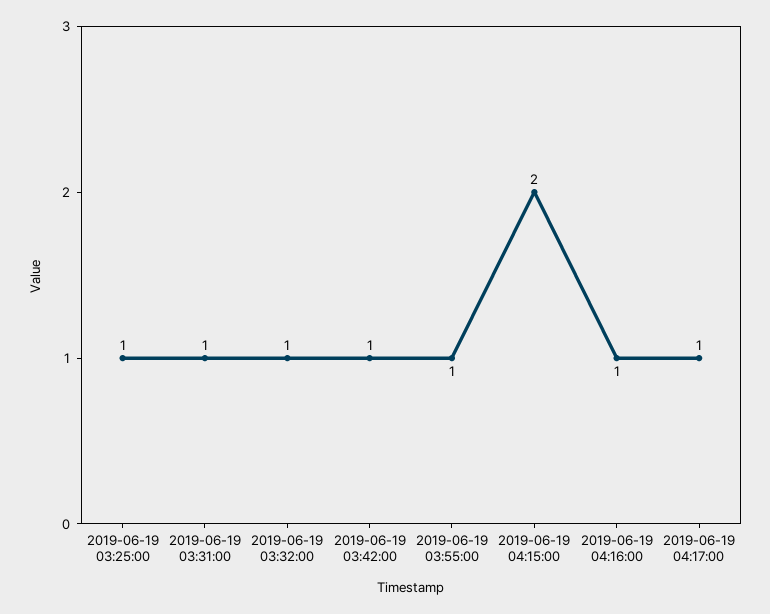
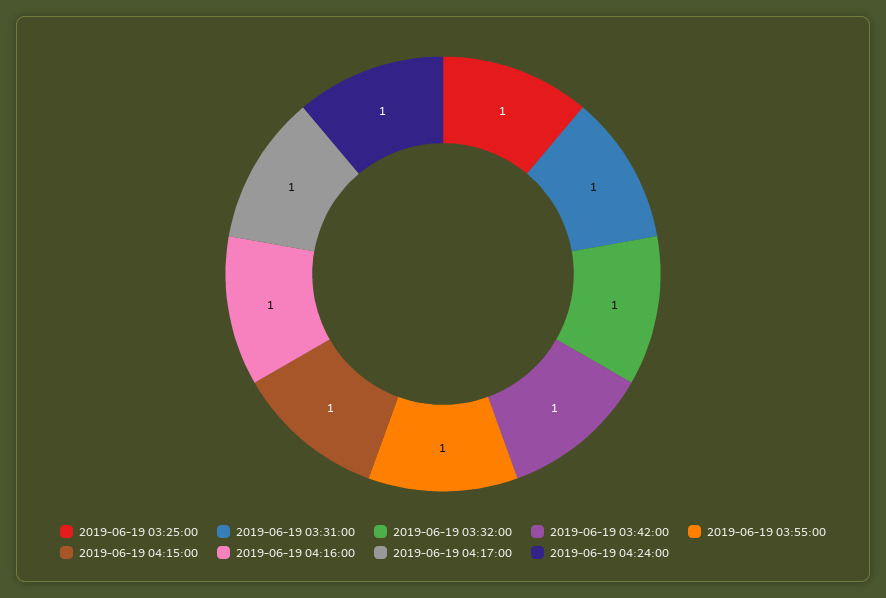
2019-06-19 04:15:00: 2 -> 1
2019-06-19 04:24:00: none -> 1

